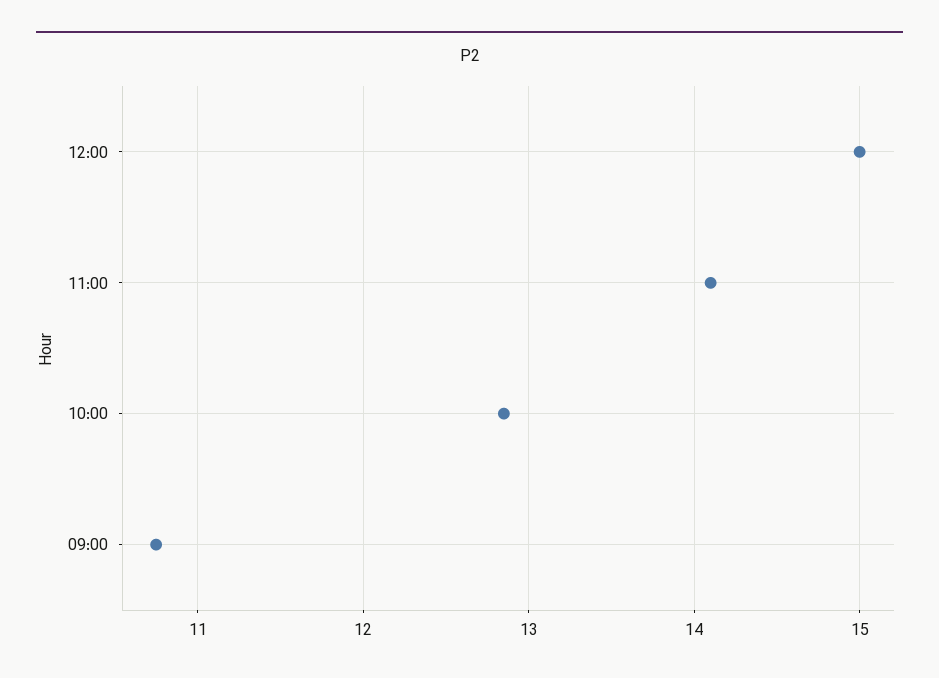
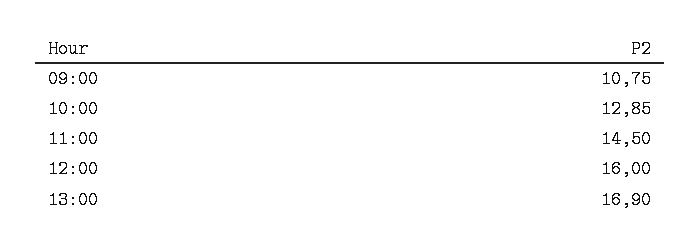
12:00: 15 -> 16
11:00: 14.1 -> 14.5
13:00: none -> 16.9

